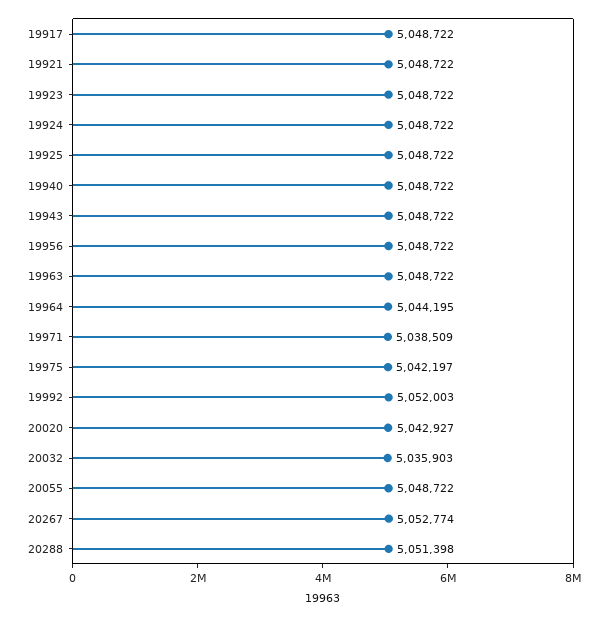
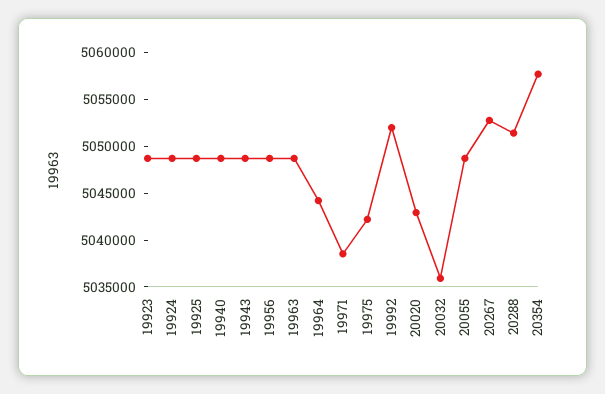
19917: 5048722 -> none
19921: 5048722 -> none
20354: none -> 5058000

